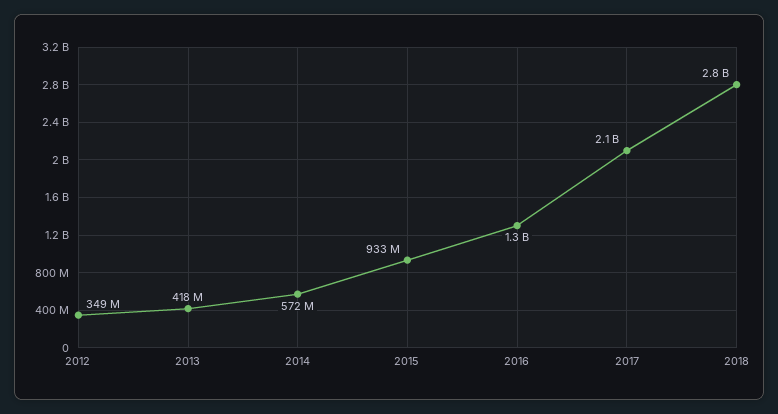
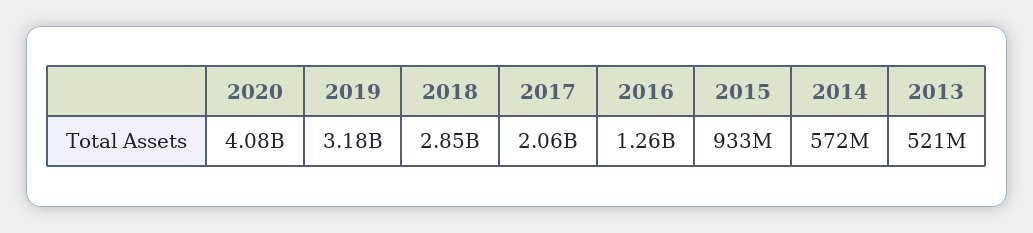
2012: 349000000 -> none
2013: 418000000 -> 521000000
2020: none -> 4080000000
2019: none -> 3180000000

